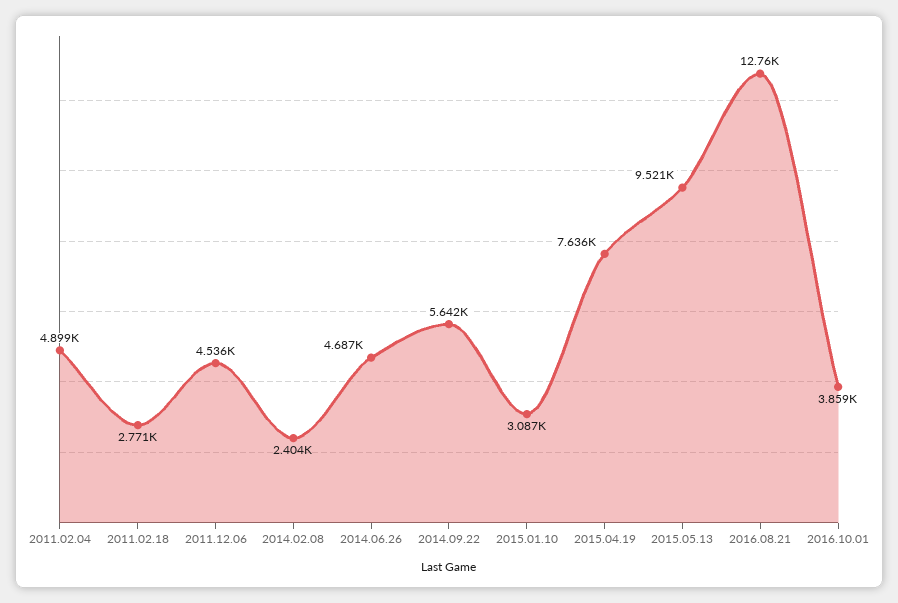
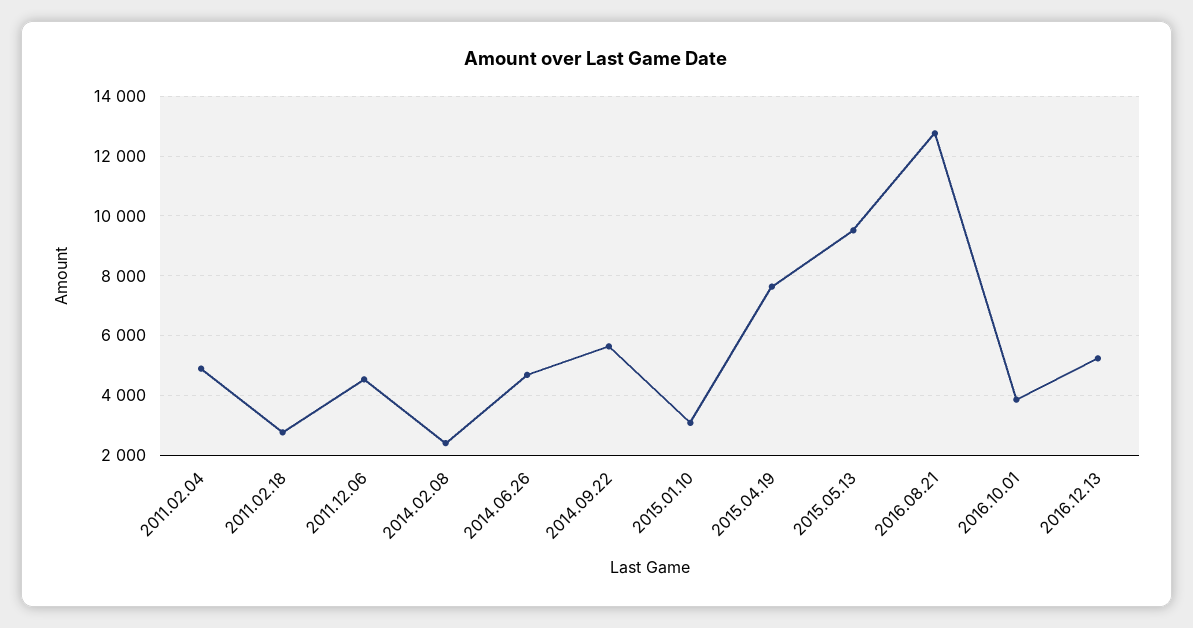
2016.12.13: none -> 5250

